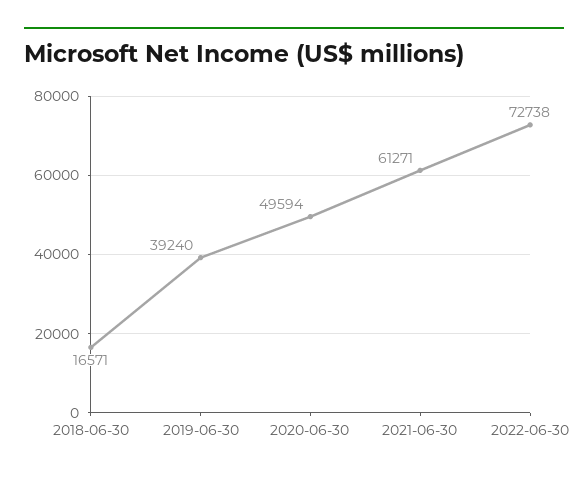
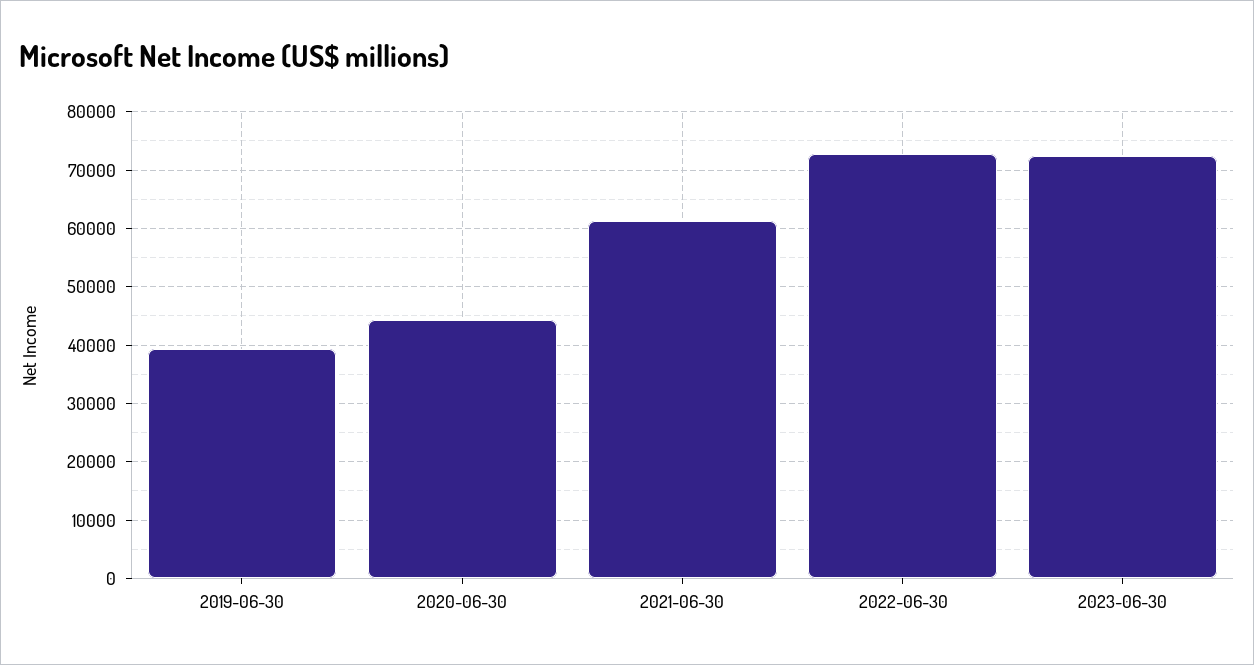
2018-06-30: 16571 -> none
2020-06-30: 49594 -> 44000
2023-06-30: none -> 72000

